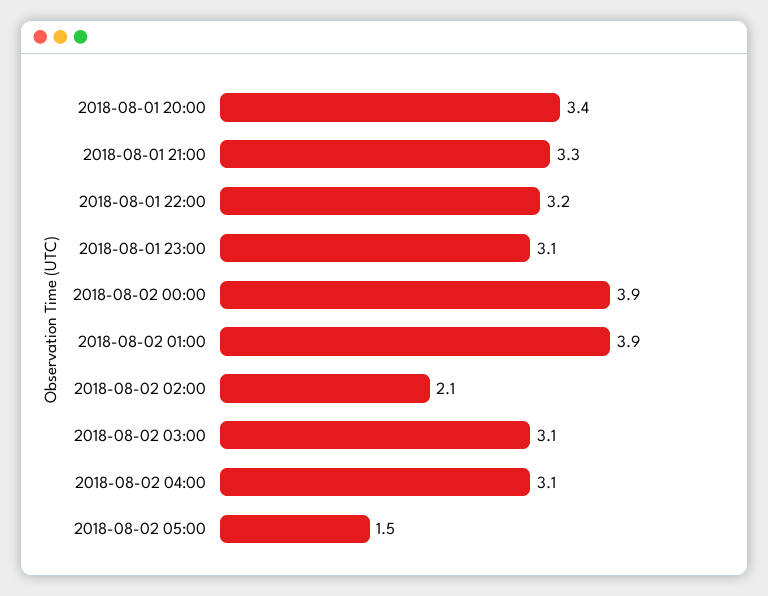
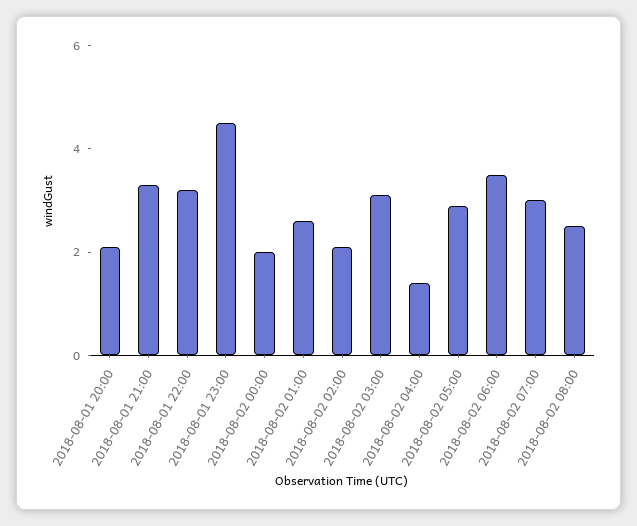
2018-08-01 20:00: 3.4 -> 2
2018-08-01 23:00: 3.1 -> 4.5
2018-08-02 00:00: 3.9 -> 2
2018-08-02 01:00: 3.9 -> 2.5
2018-08-02 04:00: 3.1 -> 1.5
2018-08-02 05:00: 1.5 -> 3
2018-08-02 06:00: none -> 3.5
2018-08-02 07:00: none -> 3
2018-08-02 08:00: none -> 2.5

